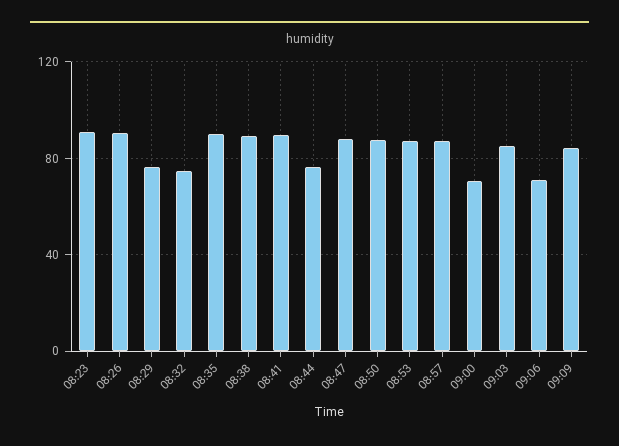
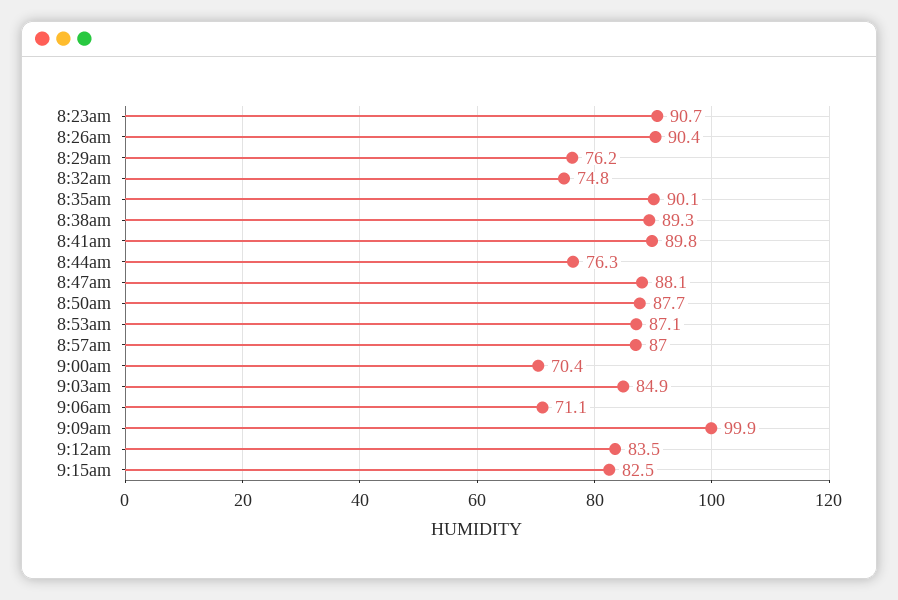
09:09: 85 -> 99.9
9:12am: none -> 83.5
9:15am: none -> 82.5

